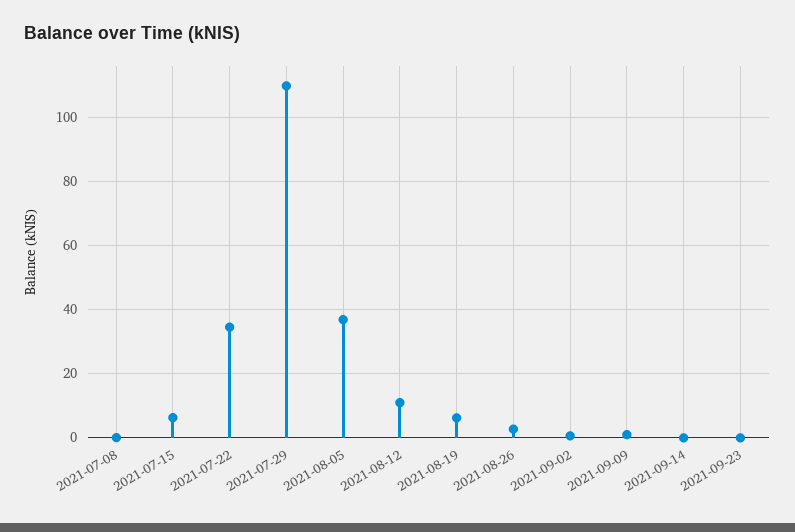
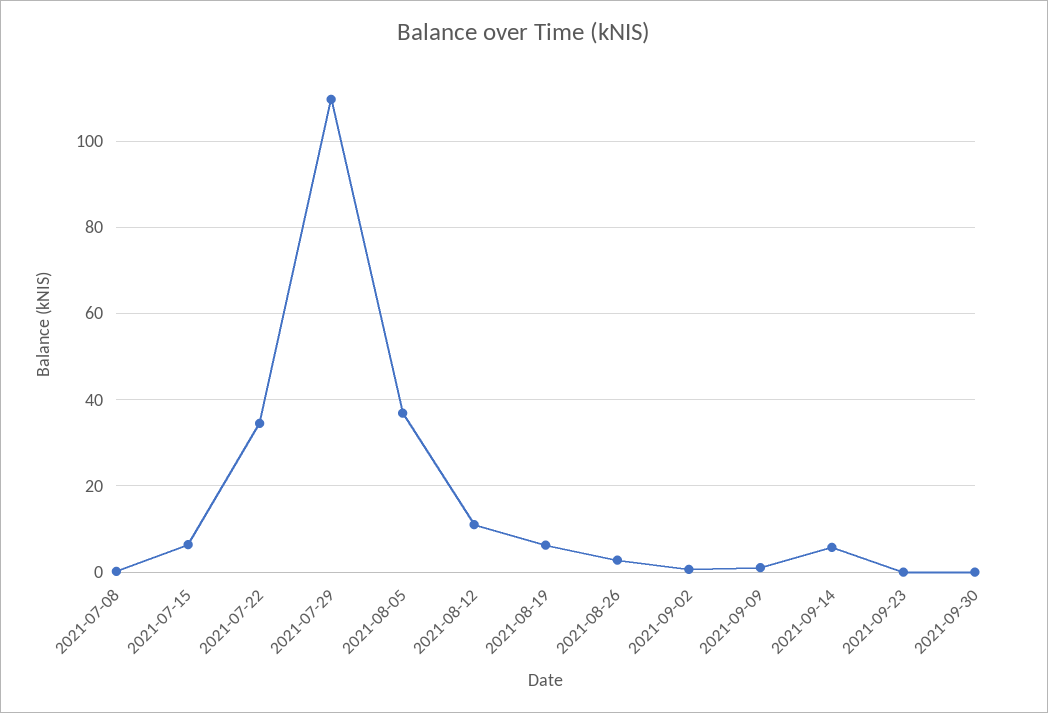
2021-09-14: 0 -> 6
2021-09-30: none -> 0

